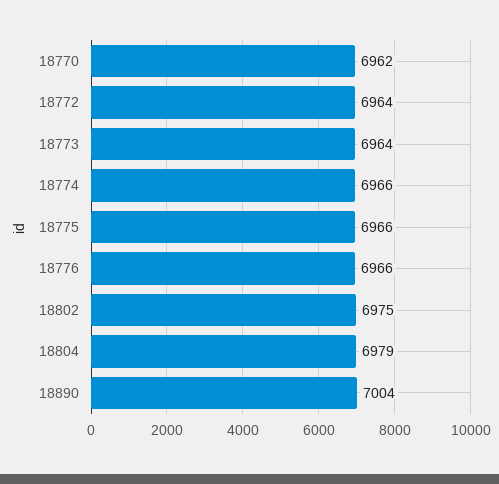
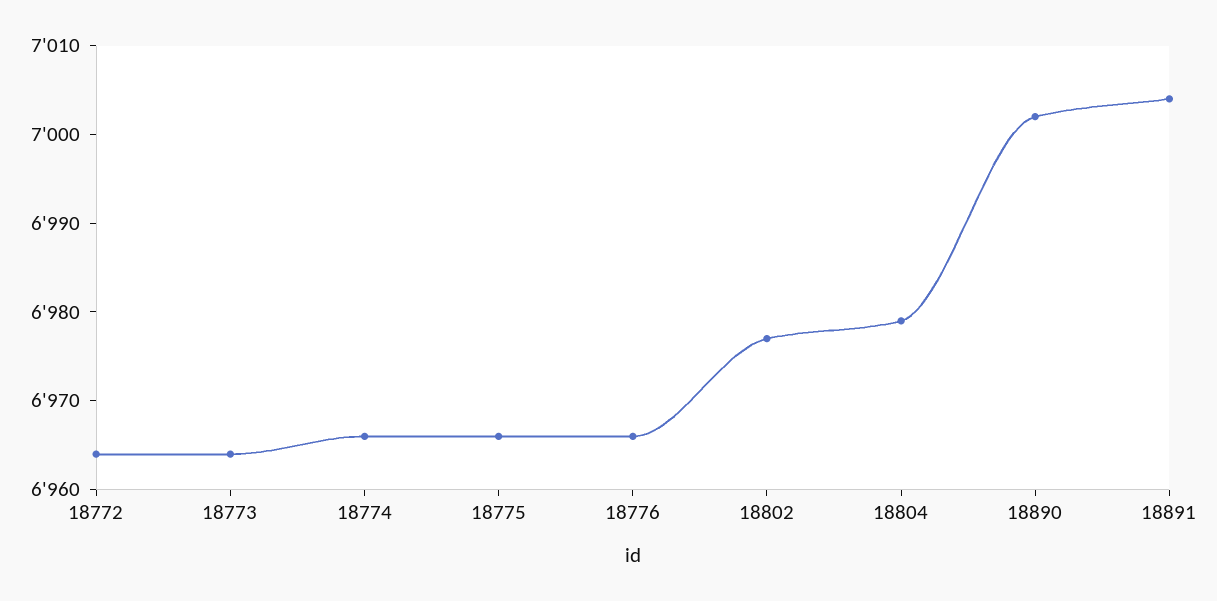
18770: 6962 -> none
18802: 6975 -> 6977
18890: 7004 -> 7002
18891: none -> 7004

